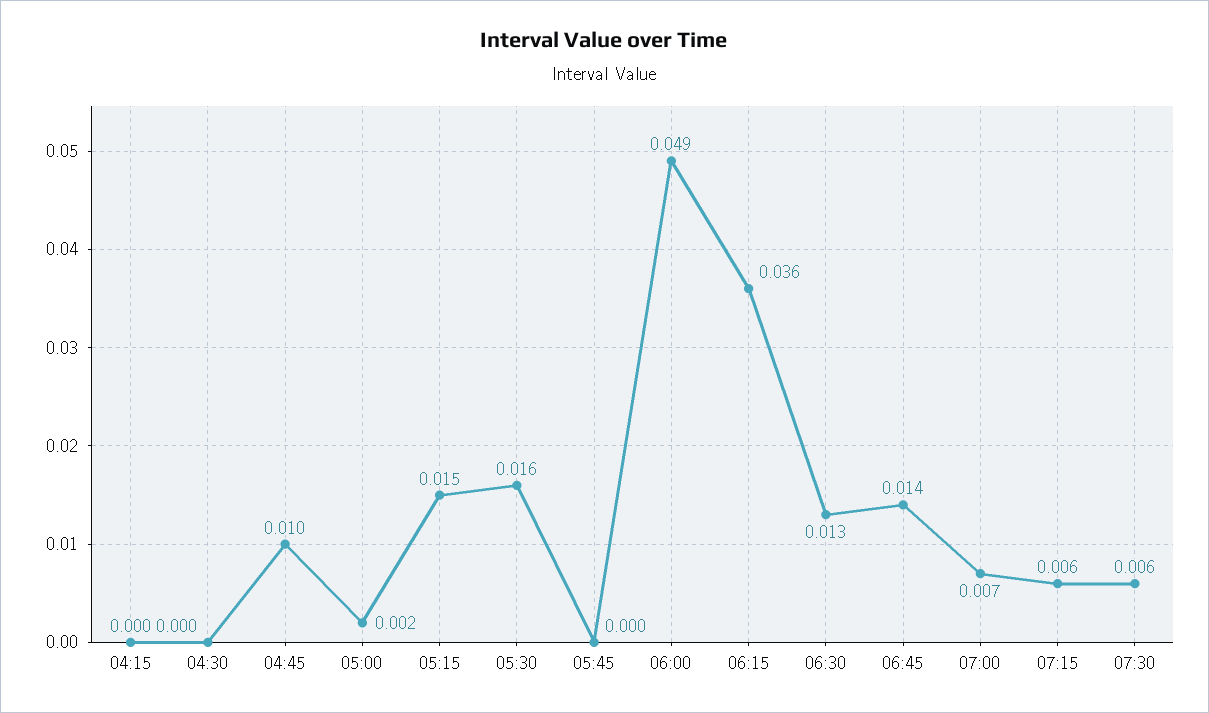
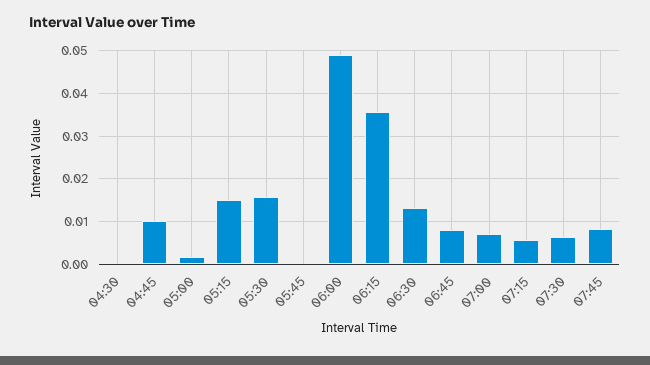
04:15: 0 -> none
06:45: 0.014 -> 0.008
07:45: none -> 0.008

